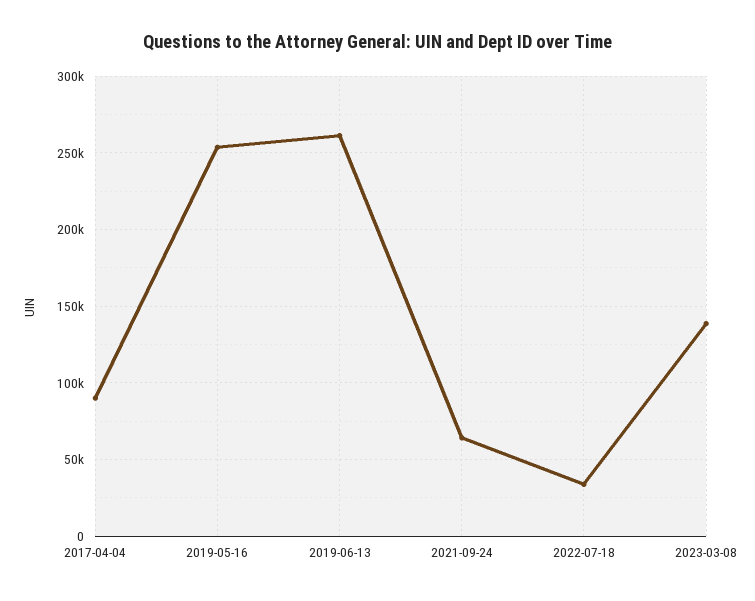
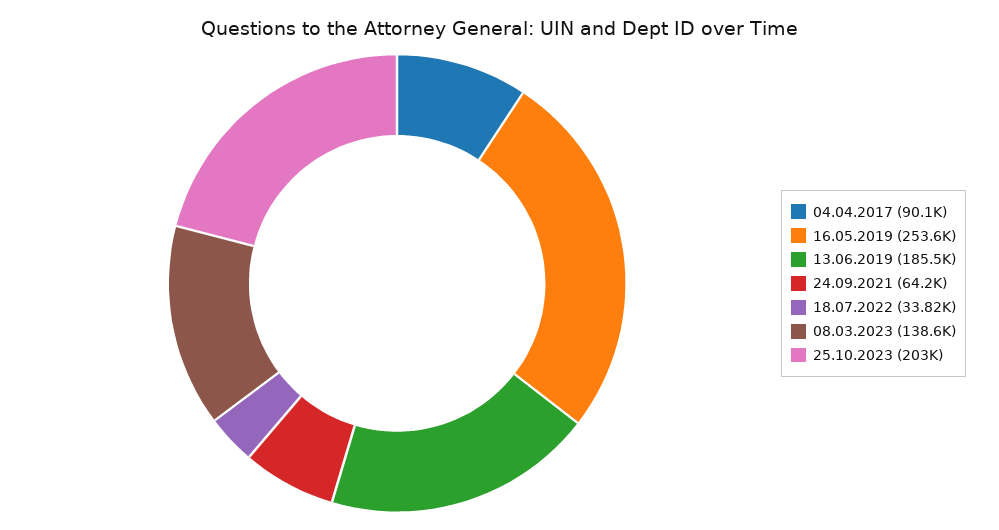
2019-06-13: 260000 -> 185500
25.10.2023: none -> 203000

